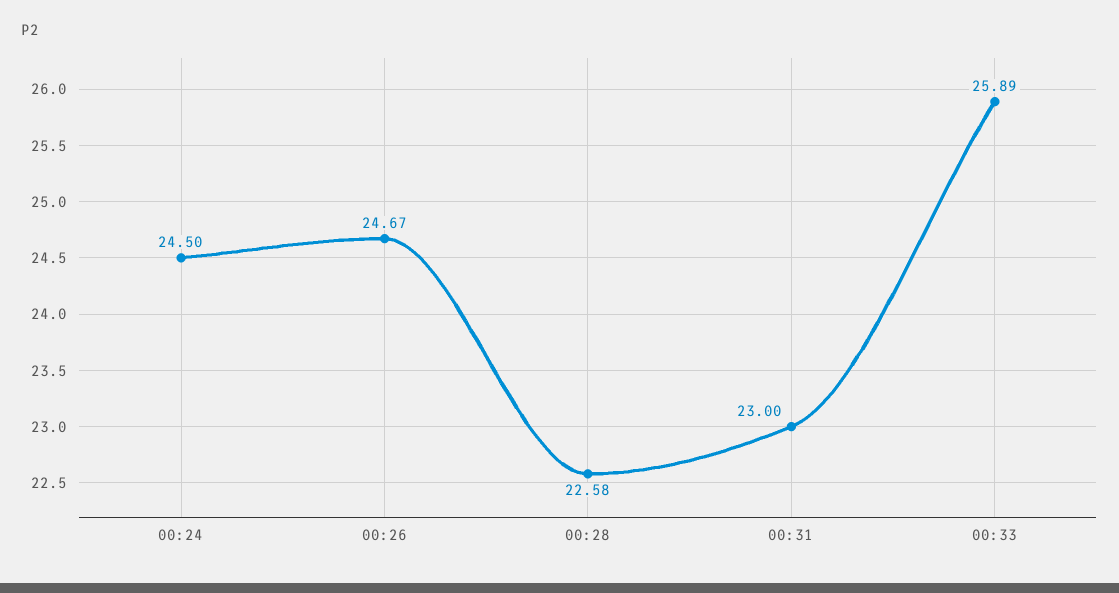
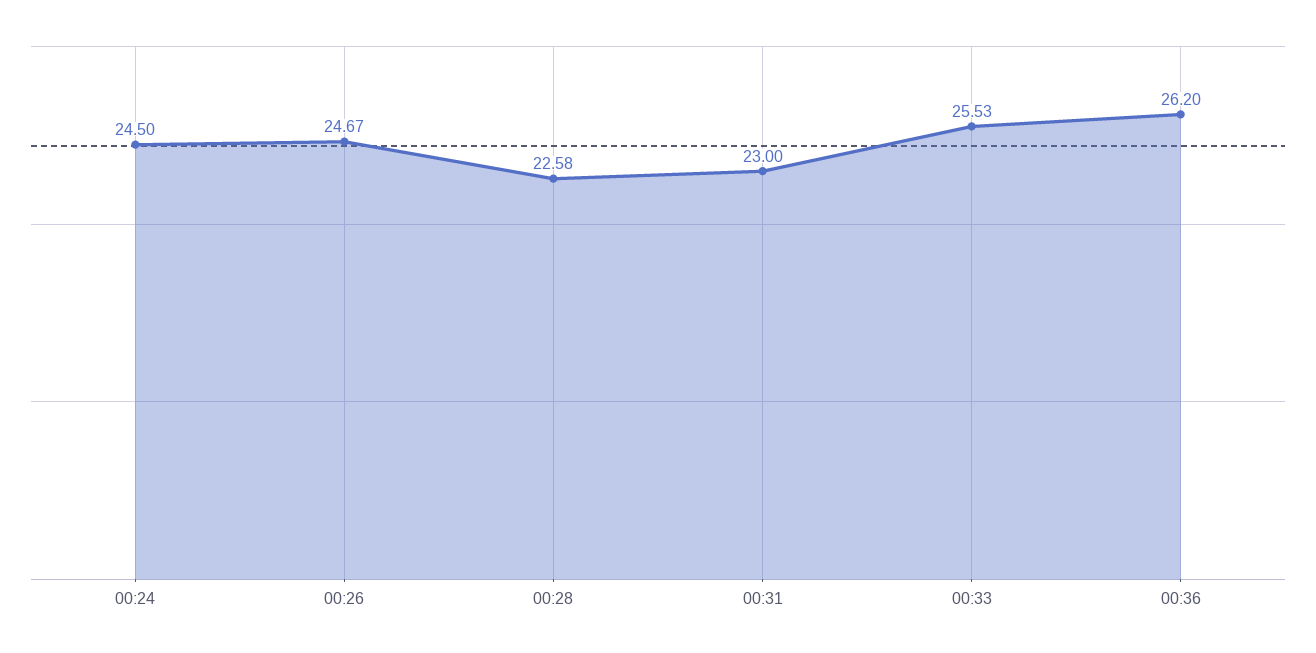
00:33: 25.89 -> 25.53
00:36: none -> 26.2

